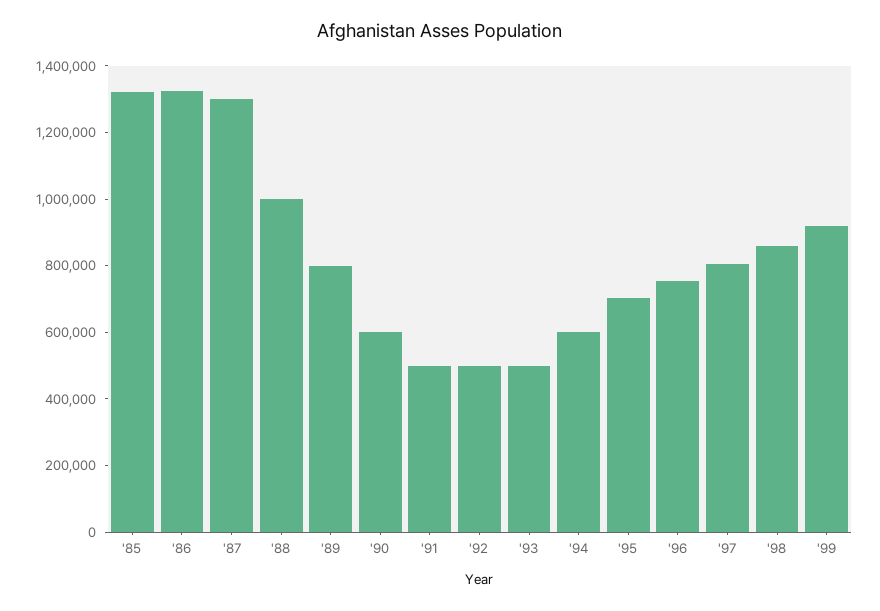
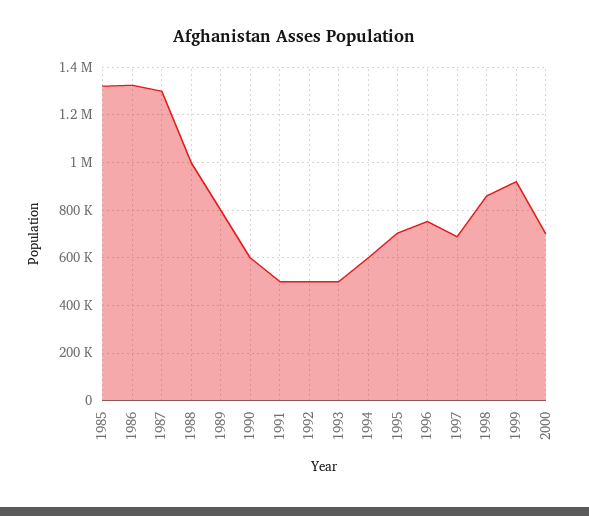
'97: 800000 -> 700000
2000: none -> 700000

